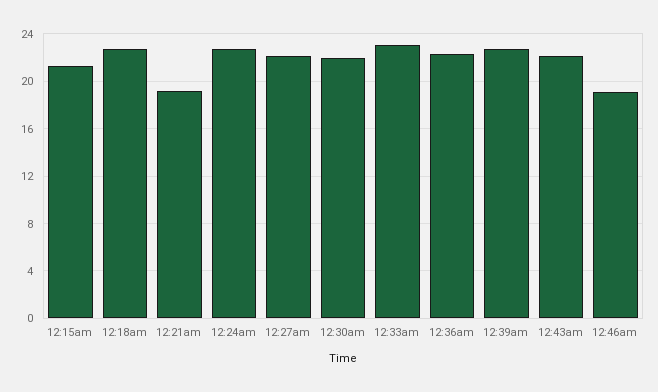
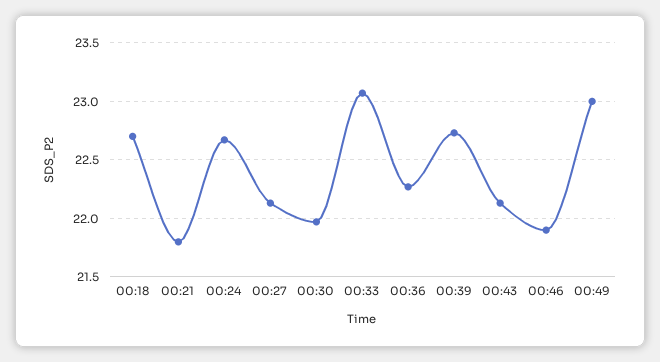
12:15am: 21 -> none
12:21am: 19 -> 21.8
12:46am: 19 -> 21.9
00:49: none -> 23

